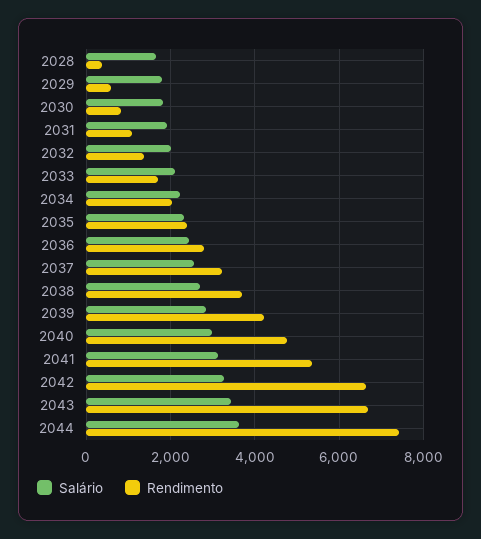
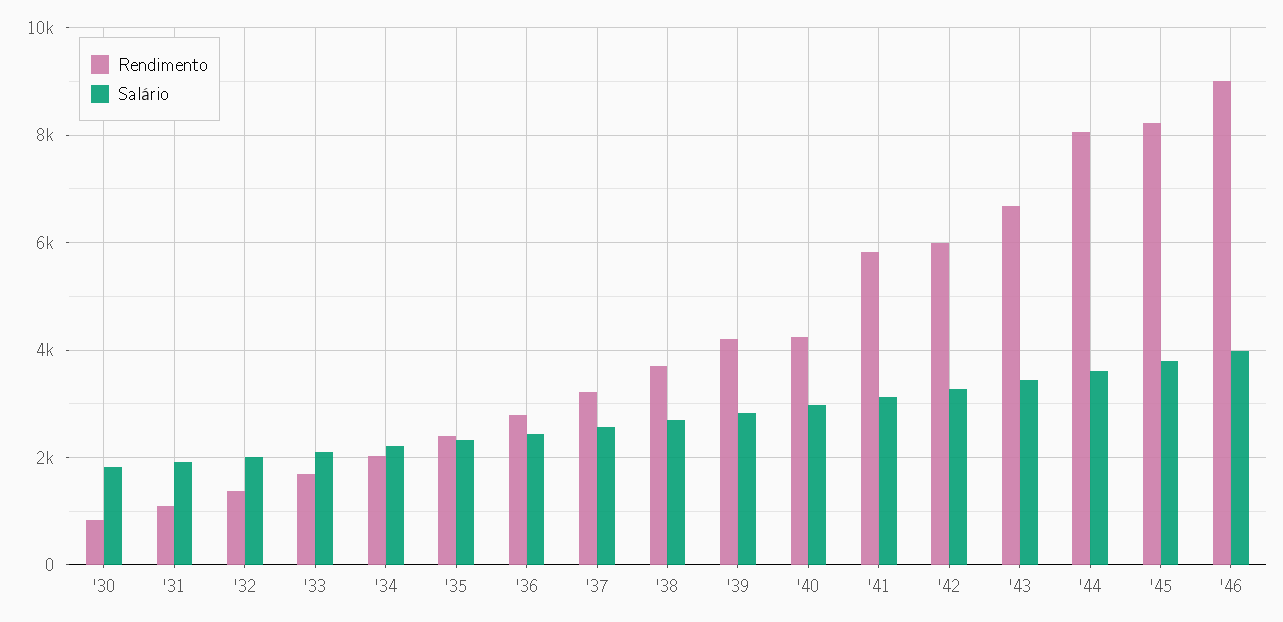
Salário, 2028: 1600 -> none
Rendimento, 2028: 400 -> none
Salário, 2029: 1800 -> none
Rendimento, 2029: 600 -> none
Rendimento, 2040: 4800 -> 4200
Rendimento, 2041: 5400 -> 5800
Rendimento, 2042: 6600 -> 6000
Rendimento, 2044: 7400 -> 8000
Rendimento, '45: none -> 8200
Salário, '45: none -> 3800
Rendimento, '46: none -> 9000
Salário, '46: none -> 4000

